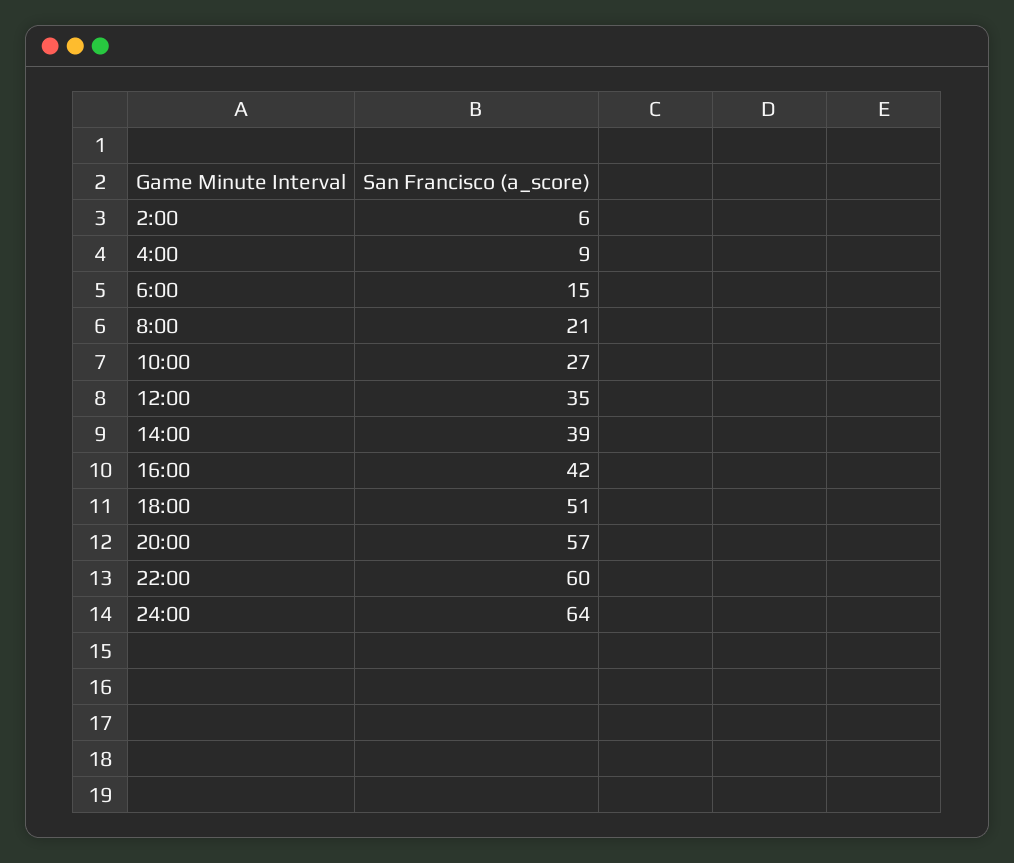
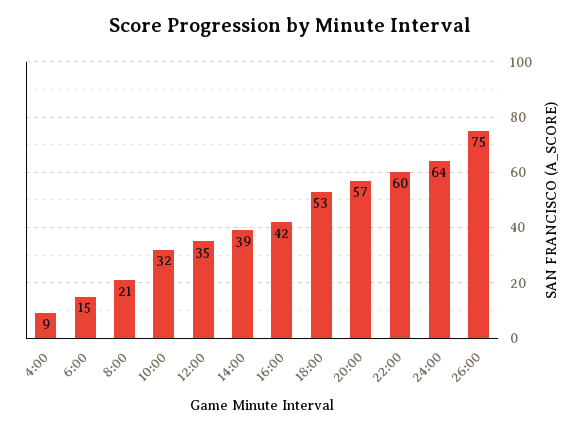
2:00: 6 -> none
10:00: 27 -> 32
18:00: 51 -> 53
26:00: none -> 75

